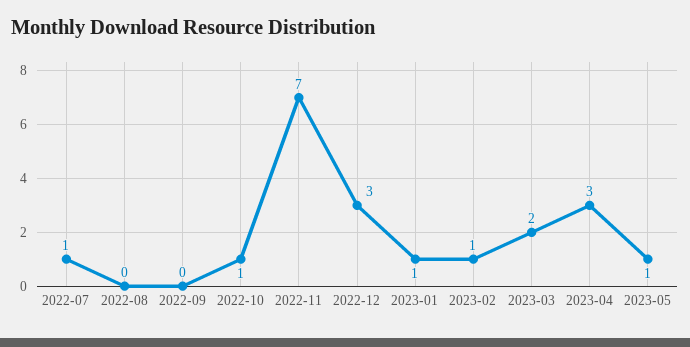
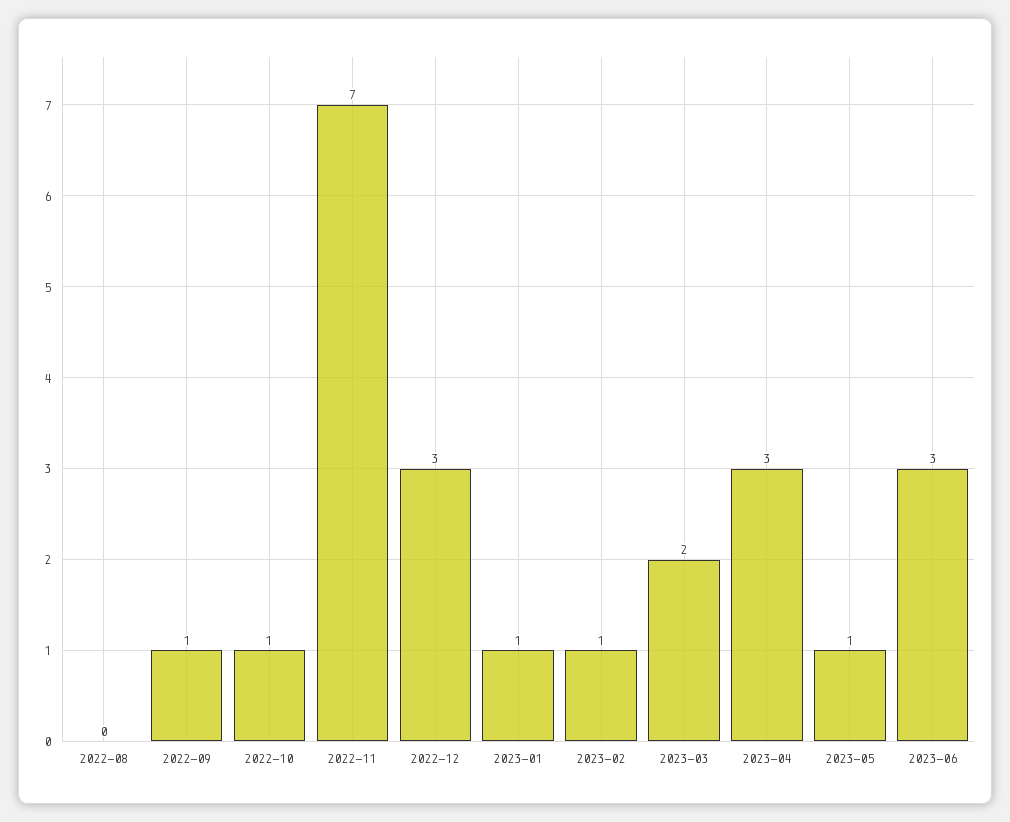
2022-07: 1 -> none
2022-09: 0 -> 1
2023-06: none -> 3

